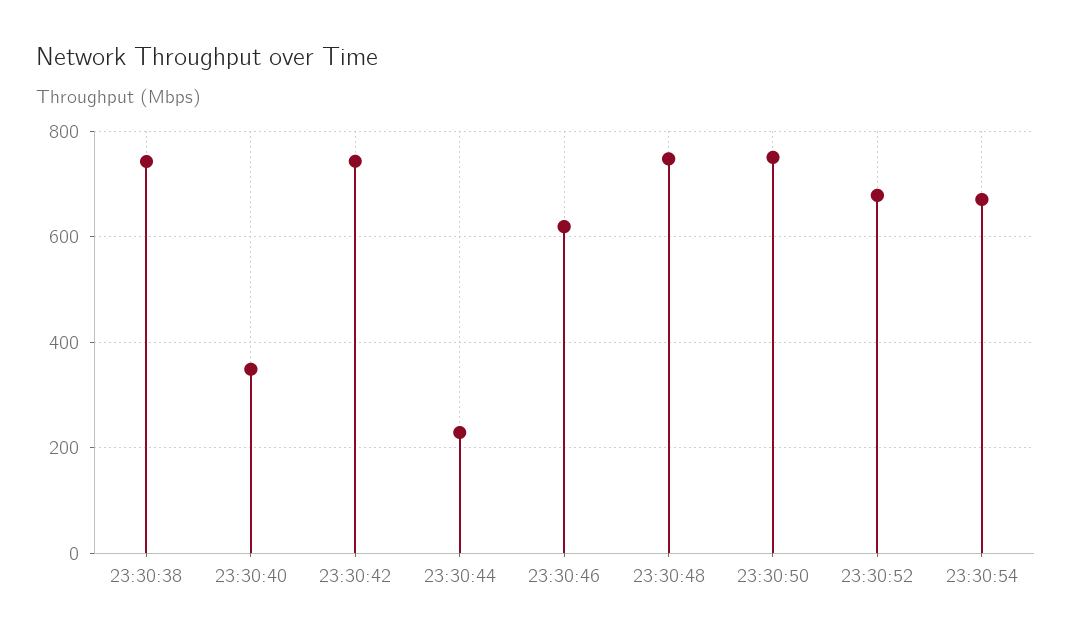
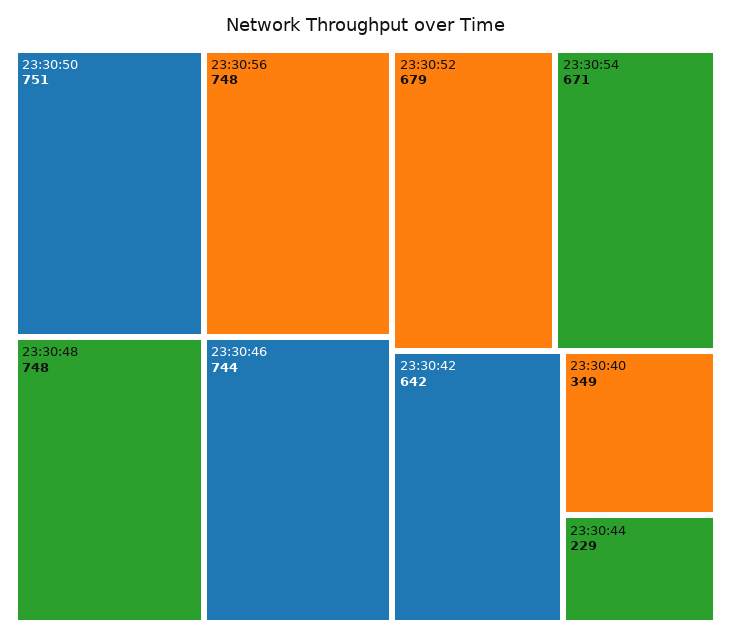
23:30:38: 740 -> none
23:30:42: 740 -> 642
23:30:46: 620 -> 744
23:30:56: none -> 748

